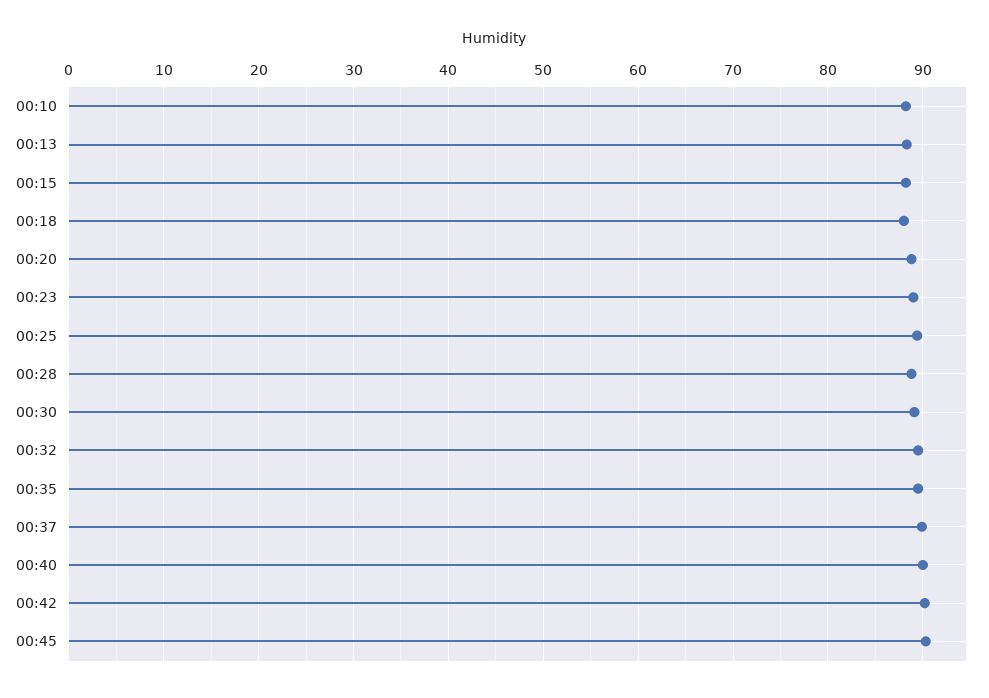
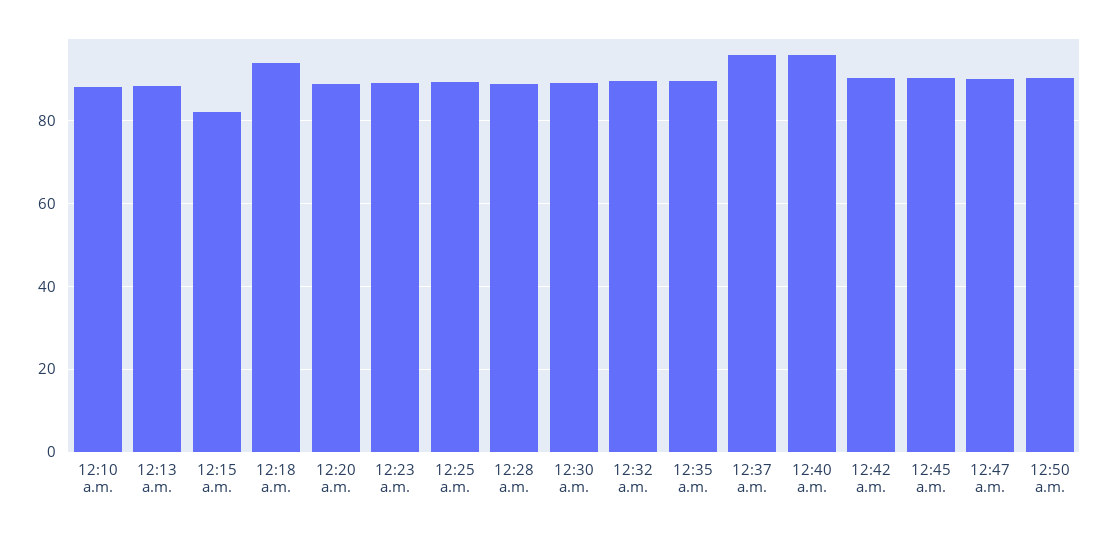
00:15: 88 -> 82
00:18: 88 -> 94
00:37: 90 -> 96
00:40: 90 -> 96
12:47 a.m.: none -> 90
12:50 a.m.: none -> 90

